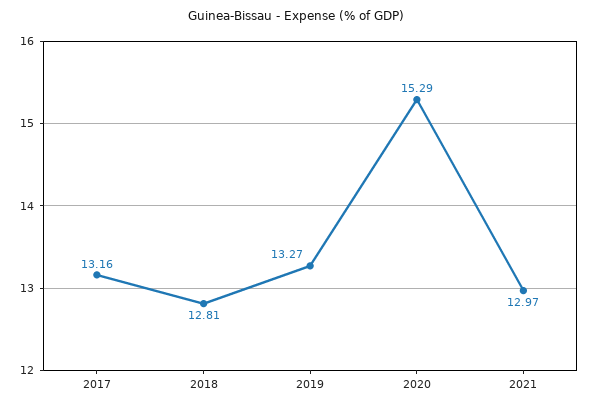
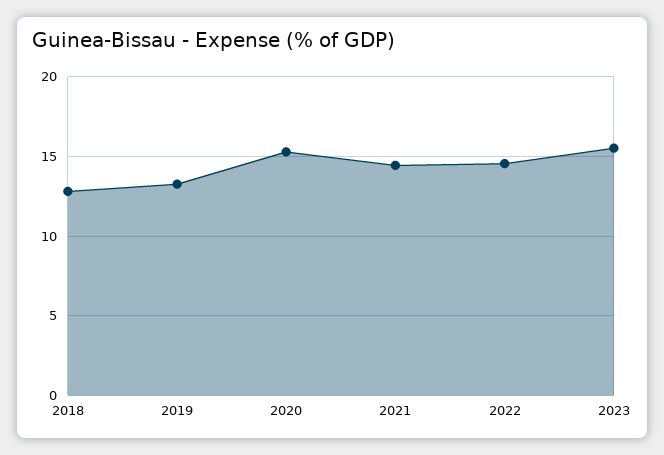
2017: 13.16 -> none
2021: 12.97 -> 14.5
2022: none -> 14.5
2023: none -> 15.5

